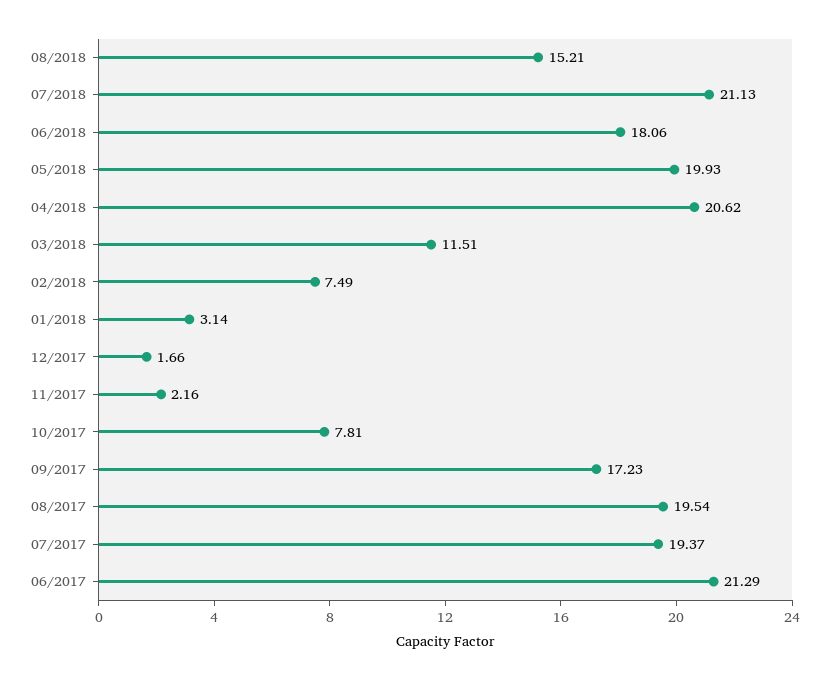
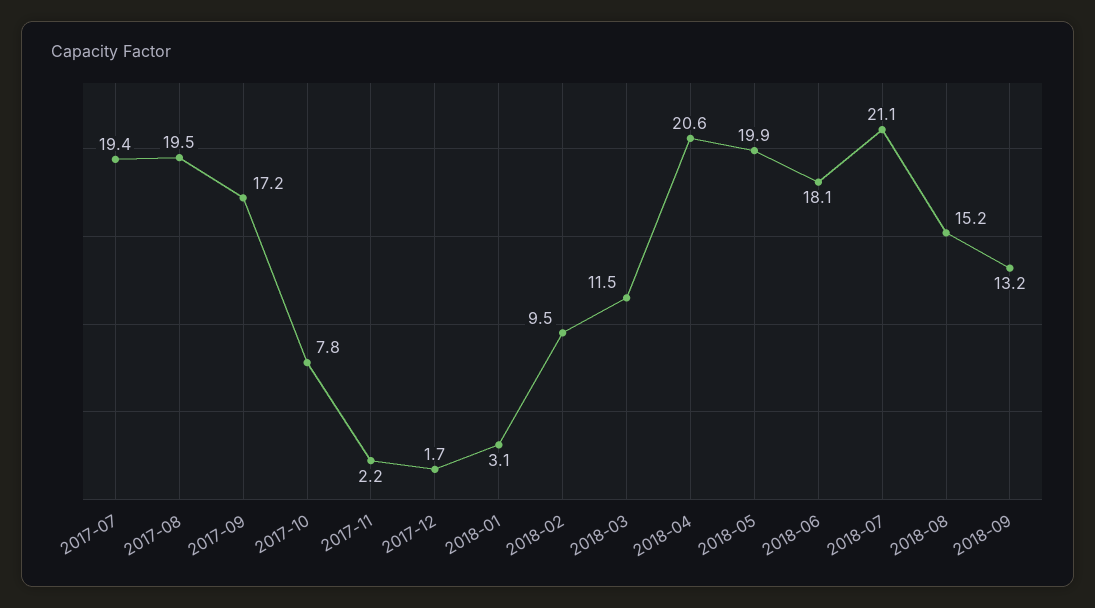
02/2018: 7.49 -> 9.5
06/2017: 21.29 -> none
2018-09: none -> 13.2

